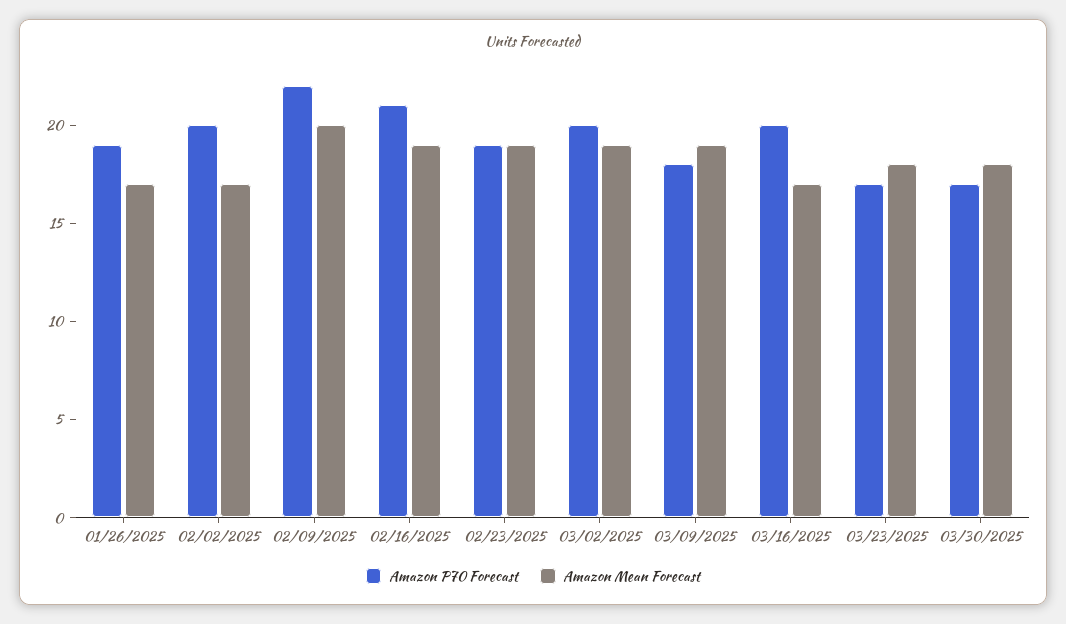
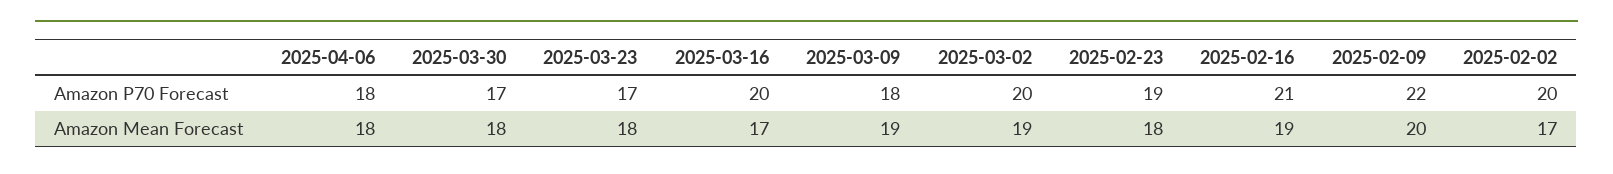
Amazon P70 Forecast, 01/26/2025: 19 -> none
Amazon Mean Forecast, 01/26/2025: 17 -> none
Amazon Mean Forecast, 02/23/2025: 19 -> 18
Amazon P70 Forecast, 2025-04-06: none -> 18
Amazon Mean Forecast, 2025-04-06: none -> 18

